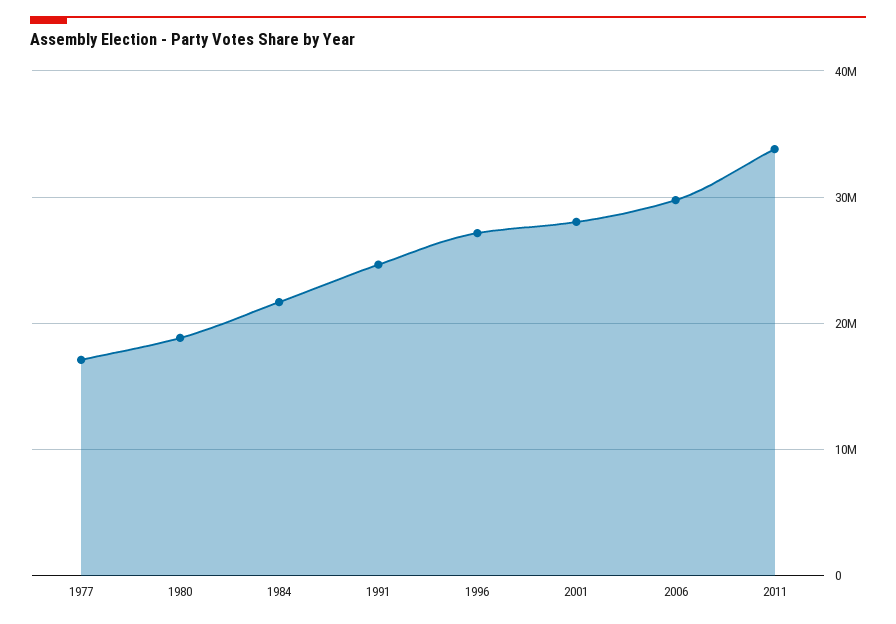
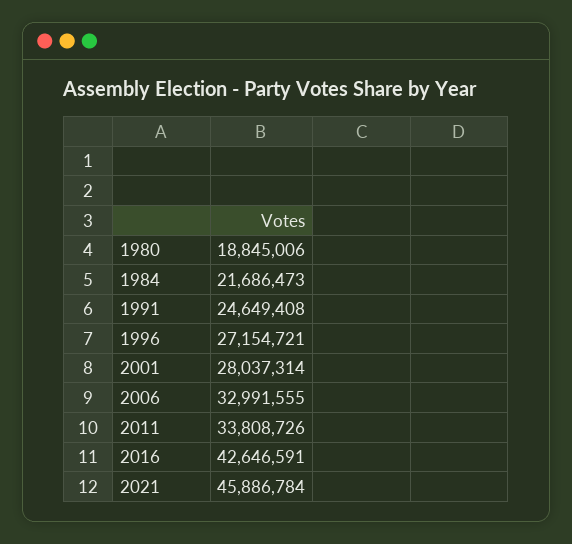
1977: 17000000 -> none
2006: 30000000 -> 32991555
2016: none -> 42646591
2021: none -> 45886784

